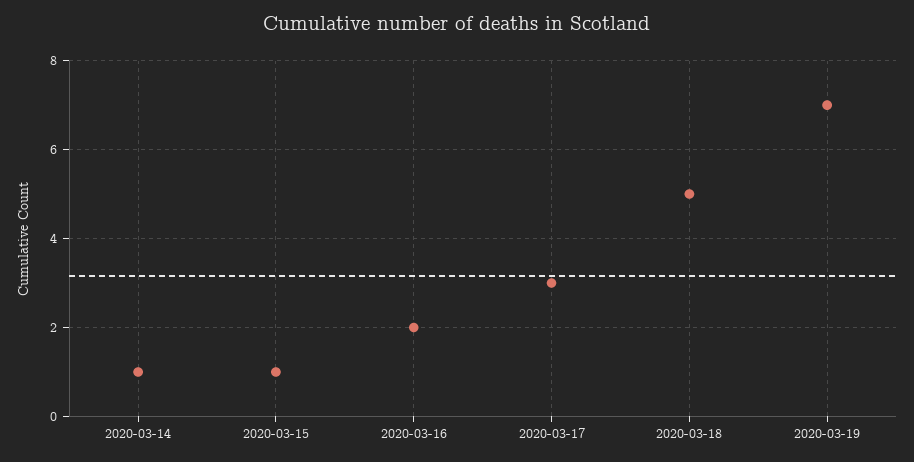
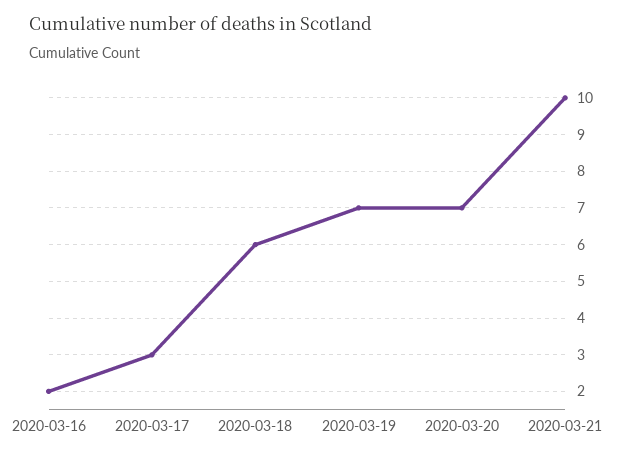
2020-03-14: 1 -> none
2020-03-15: 1 -> none
2020-03-18: 5 -> 6
2020-03-20: none -> 7
2020-03-21: none -> 10

